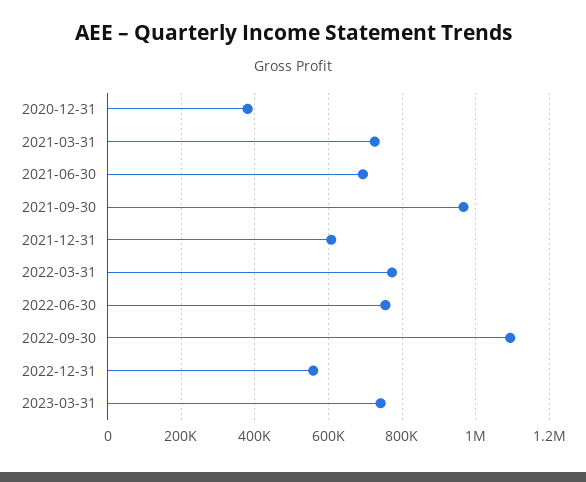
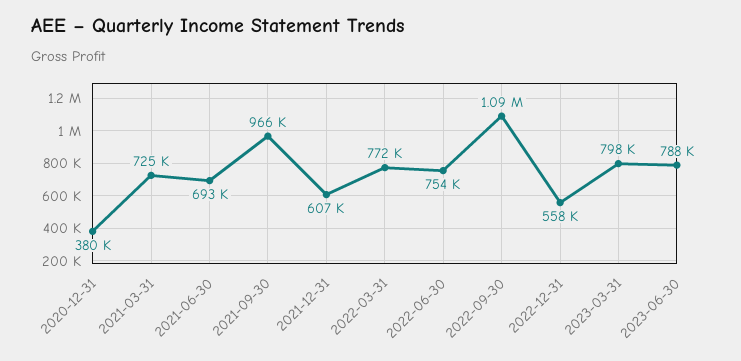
2023-03-31: 740000 -> 798000
2023-06-30: none -> 788000

